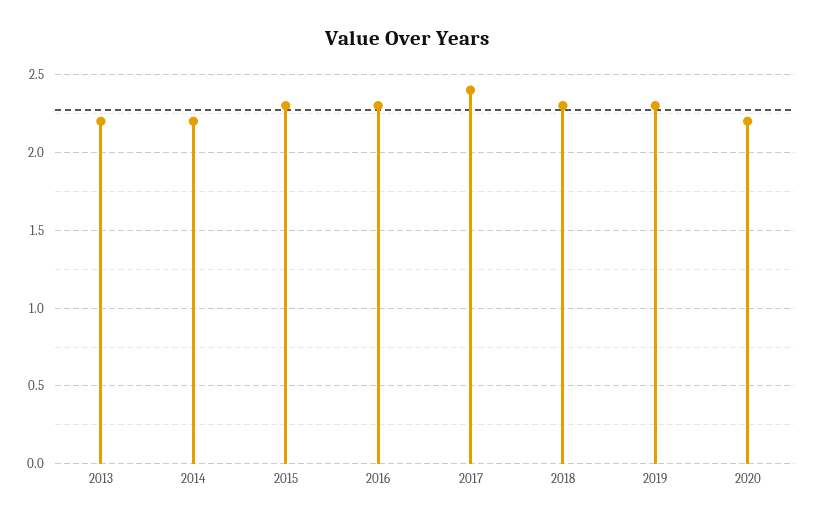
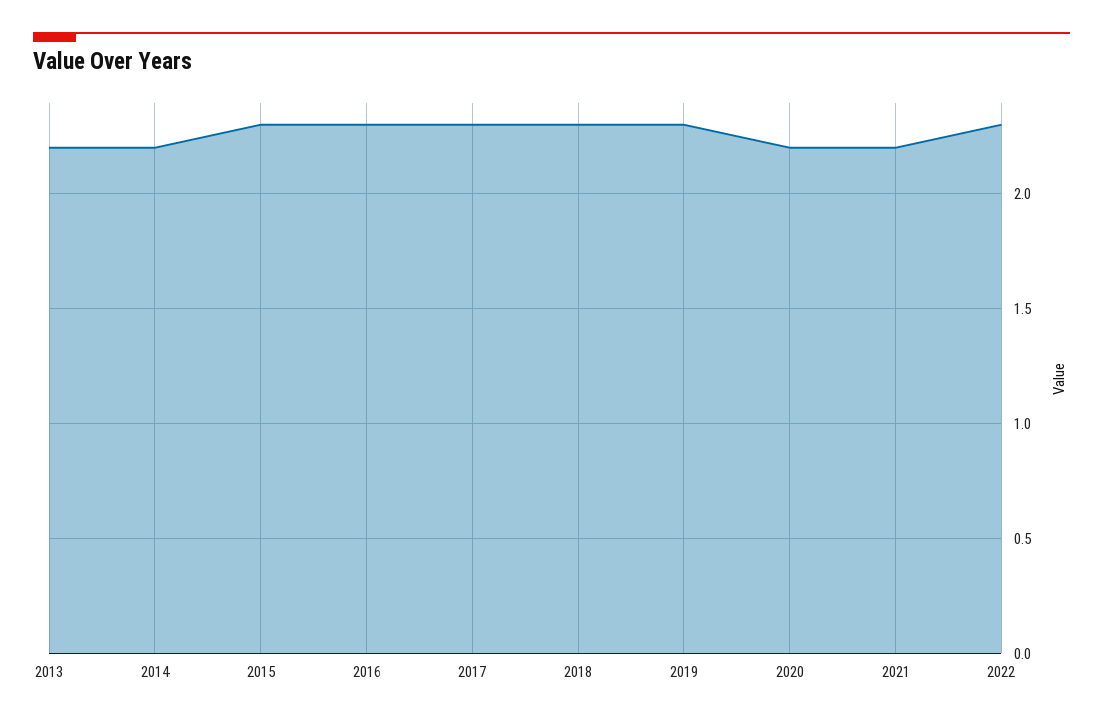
2017: 2.4 -> 2.3
2021: none -> 2.2
2022: none -> 2.3

